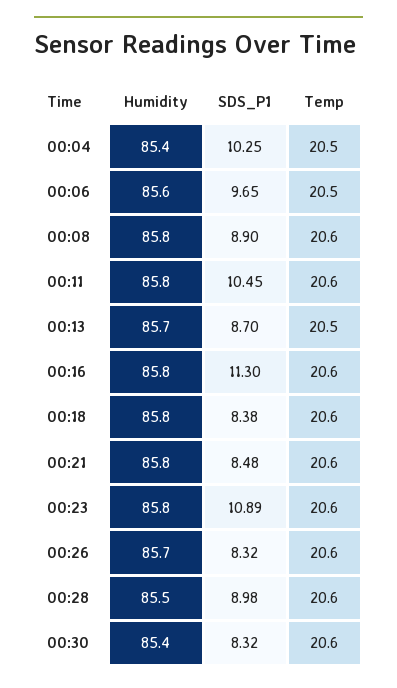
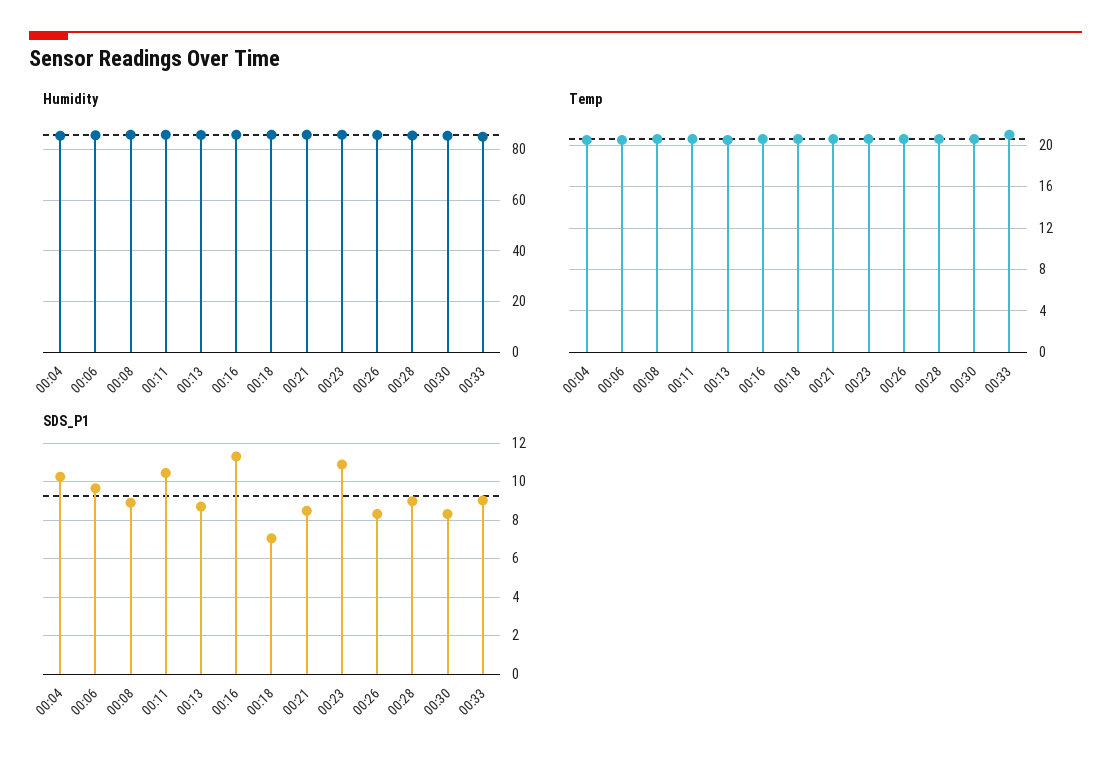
SDS_P1, 00:18: 8.38 -> 7
Humidity, 00:33: none -> 85
Temp, 00:33: none -> 21
SDS_P1, 00:33: none -> 9

